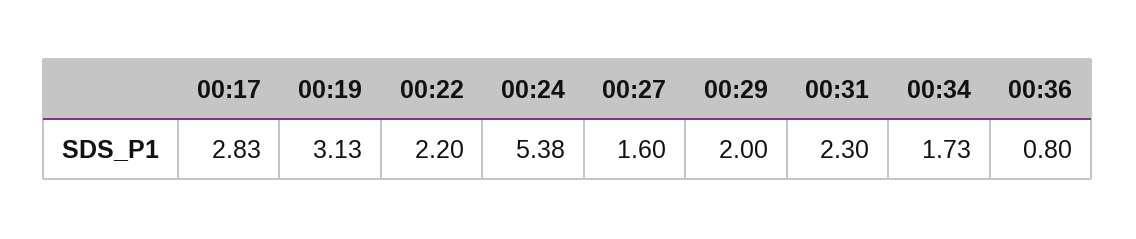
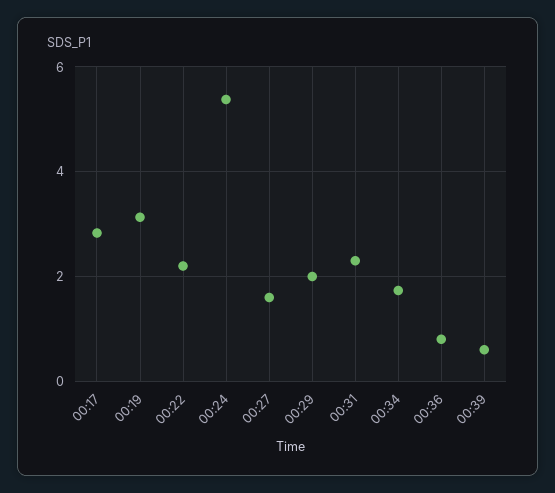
00:39: none -> 0.6

